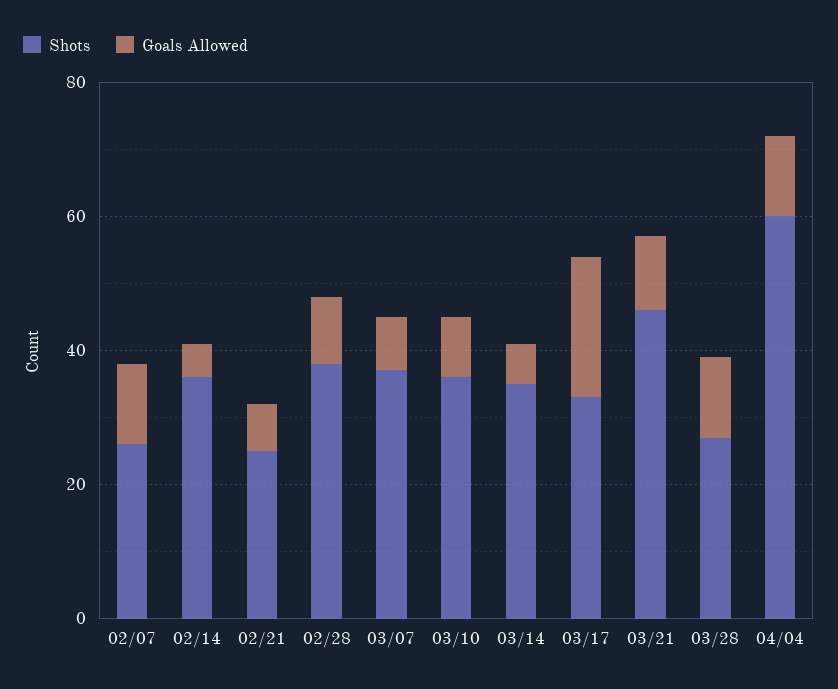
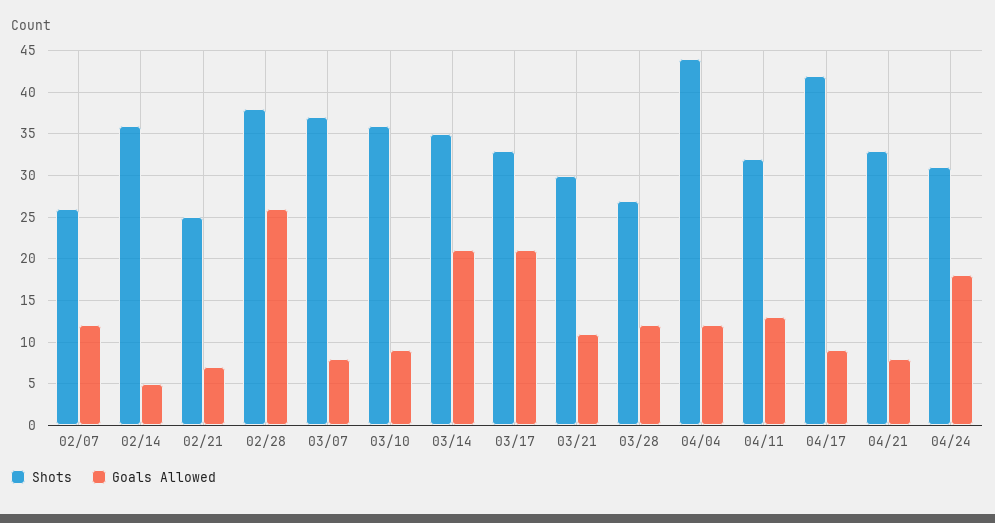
Goals Allowed, 02/28: 10 -> 26
Goals Allowed, 03/14: 5 -> 21
Shots, 03/21: 45 -> 30
Shots, 04/04: 60 -> 44
Shots, 04/11: none -> 32
Goals Allowed, 04/11: none -> 13
Shots, 04/17: none -> 42
Goals Allowed, 04/17: none -> 9
Shots, 04/21: none -> 33
Goals Allowed, 04/21: none -> 8
Shots, 04/24: none -> 31
Goals Allowed, 04/24: none -> 18

